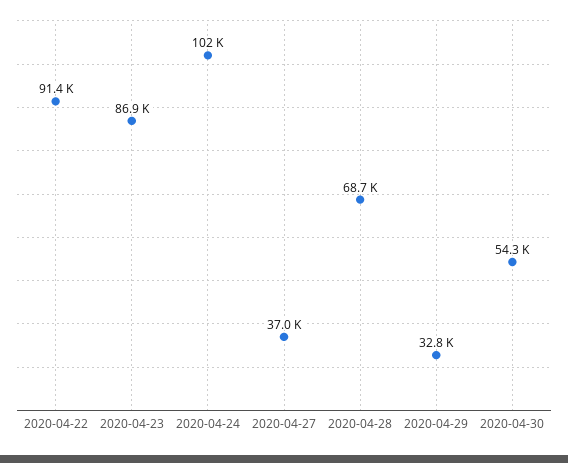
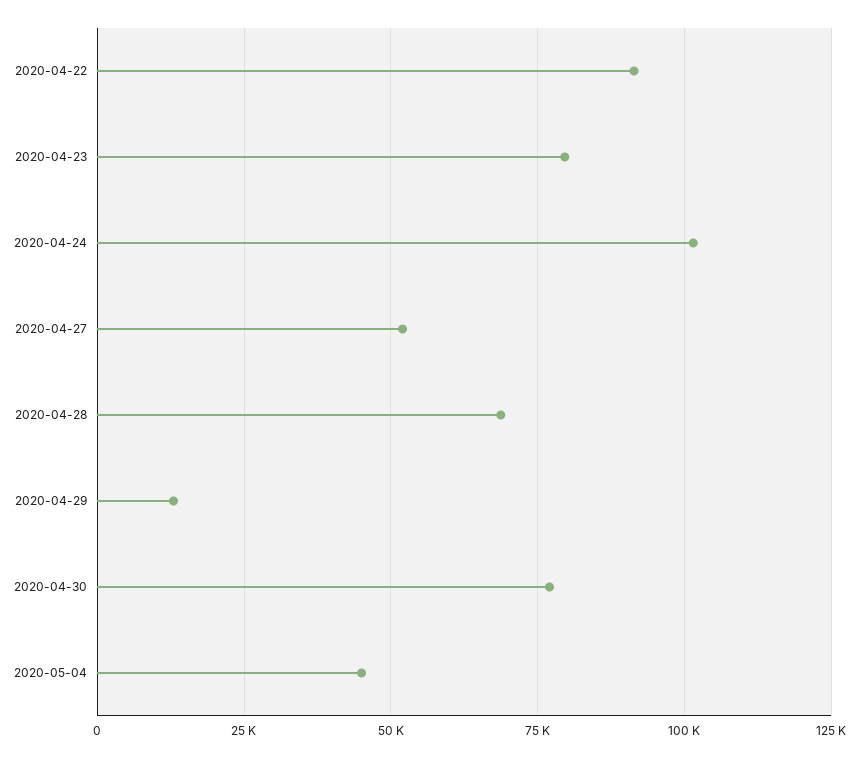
2020-04-23: 86900 -> 80000
2020-04-27: 37000 -> 52500
2020-04-29: 32800 -> 12500
2020-04-30: 54300 -> 77500
2020-05-04: none -> 45000

